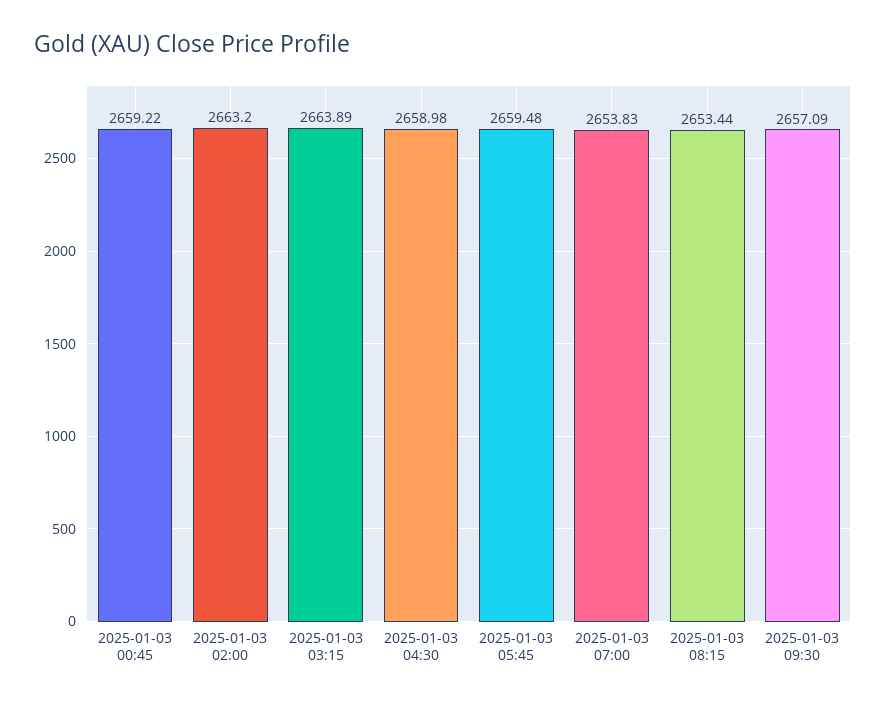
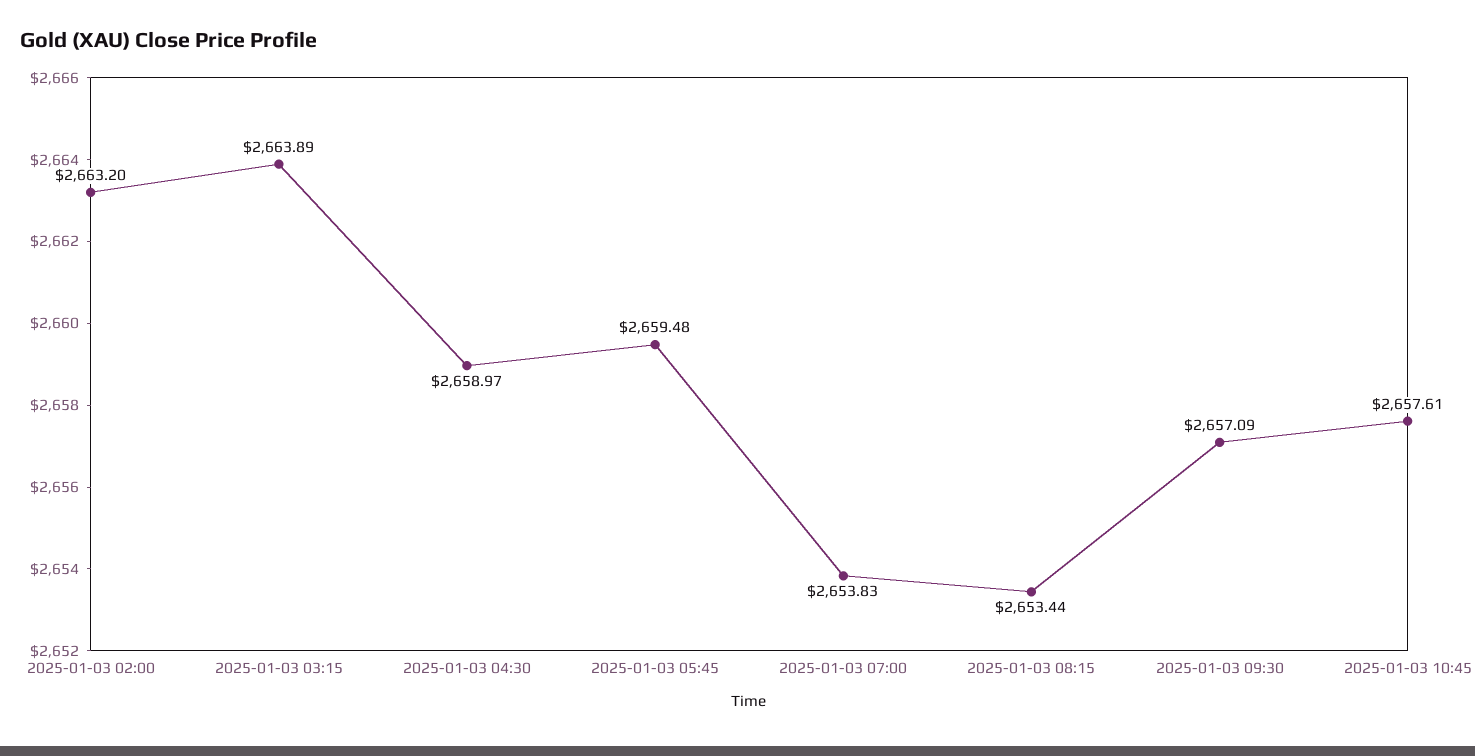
2025-01-03 00:45: 2659.22 -> none
2025-01-03 04:30: 2658.98 -> 2658.97
2025-01-03 10:45: none -> 2657.61

